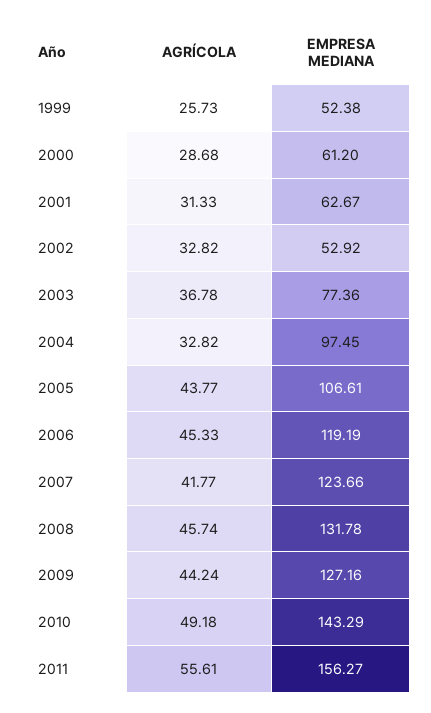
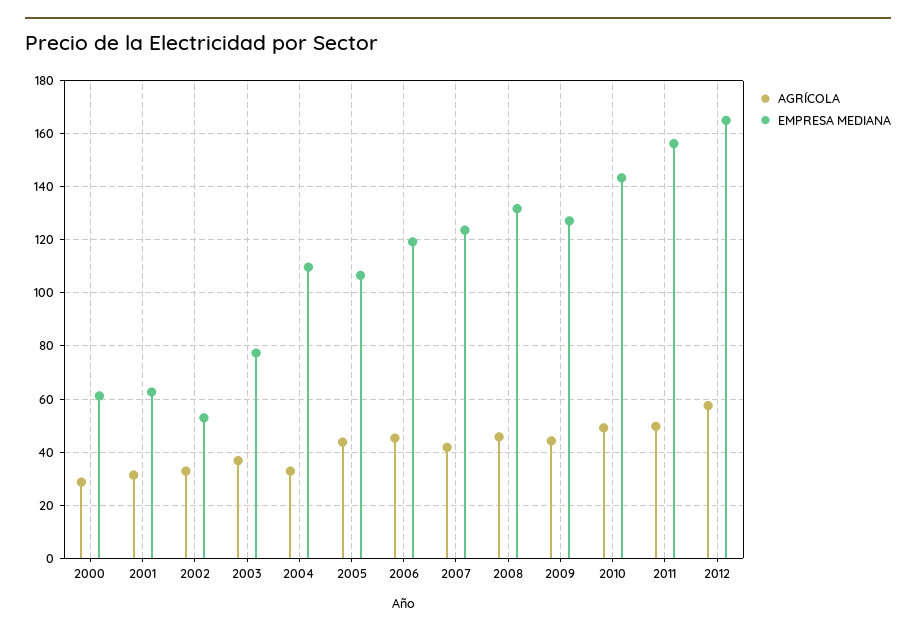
AGRÍCOLA, 1999: 25.73 -> none
EMPRESA MEDIANA, 1999: 52.38 -> none
EMPRESA MEDIANA, 2004: 97.45 -> 110
AGRÍCOLA, 2011: 55.61 -> 50
AGRÍCOLA, 2012: none -> 57.5
EMPRESA MEDIANA, 2012: none -> 165

